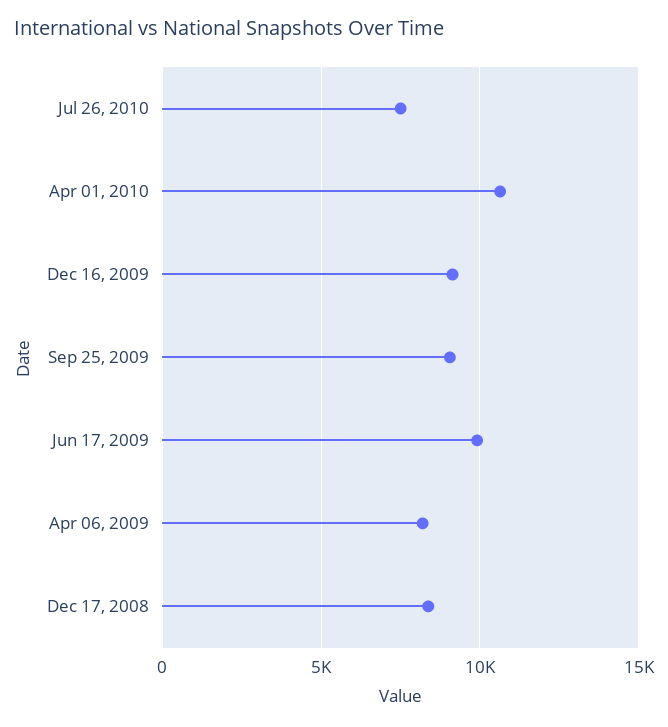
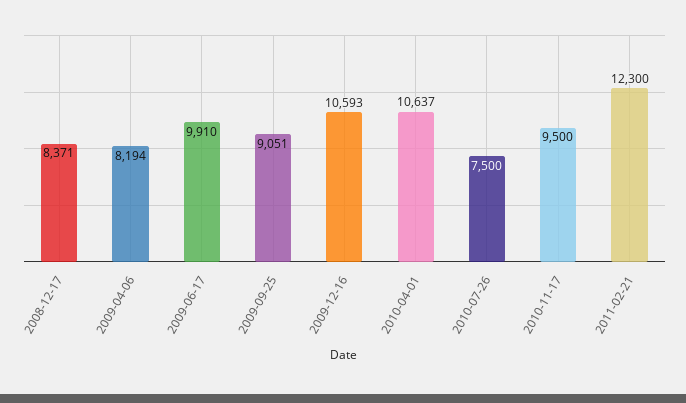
Dec 16, 2009: 9000 -> 10593
2010-11-17: none -> 9500
2011-02-21: none -> 12300

